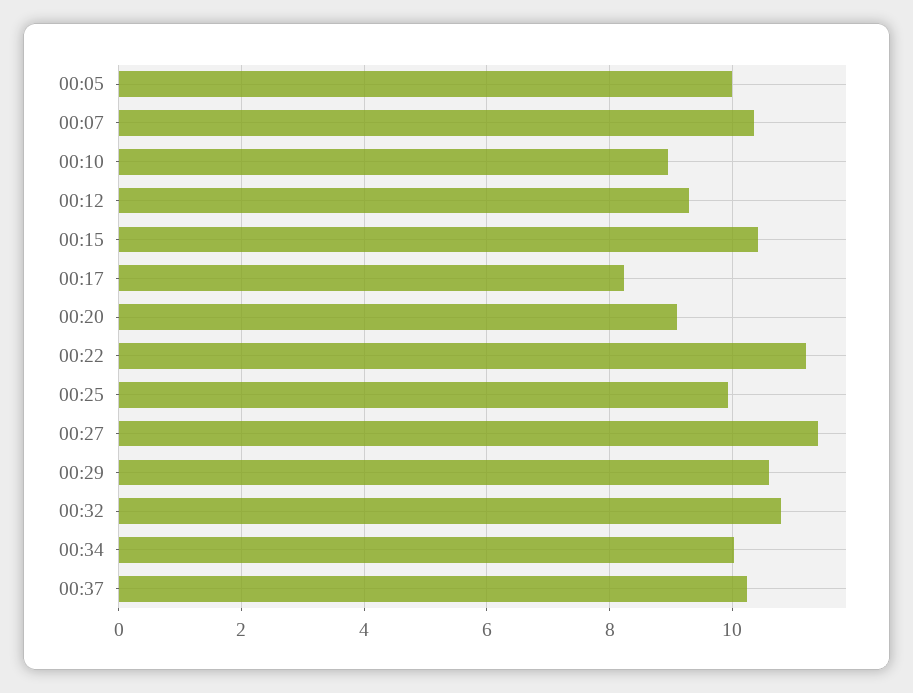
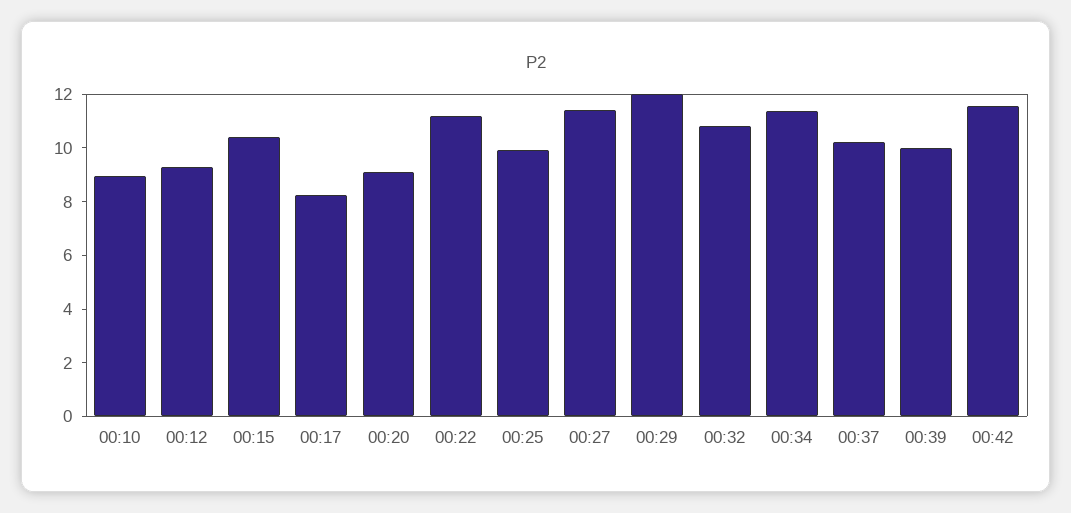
00:05: 10 -> none
00:07: 10.4 -> none
00:29: 10.6 -> 12
00:34: 10 -> 11.5
00:39: none -> 10
00:42: none -> 11.5

